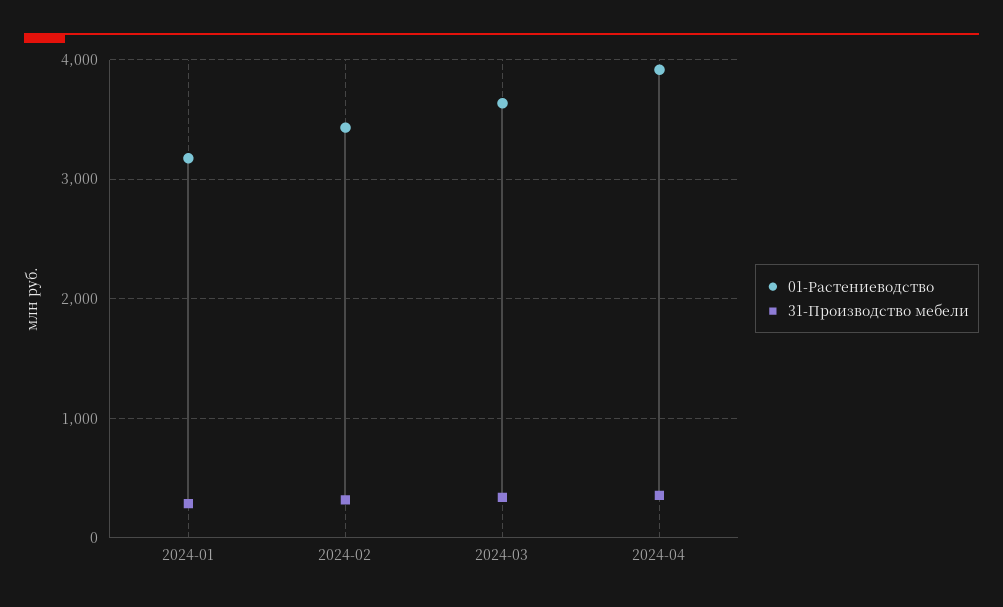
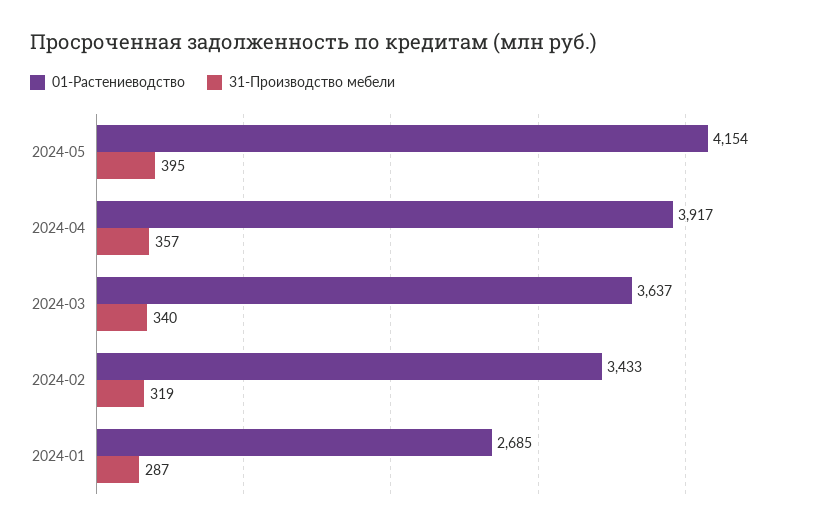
01-Растениеводство, 2024-01: 3200 -> 2685
01-Растениеводство, 2024-05: none -> 4154
31-Производство мебели, 2024-05: none -> 395

